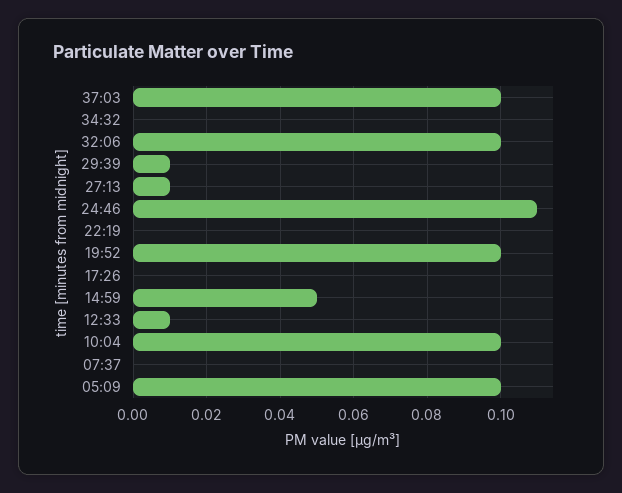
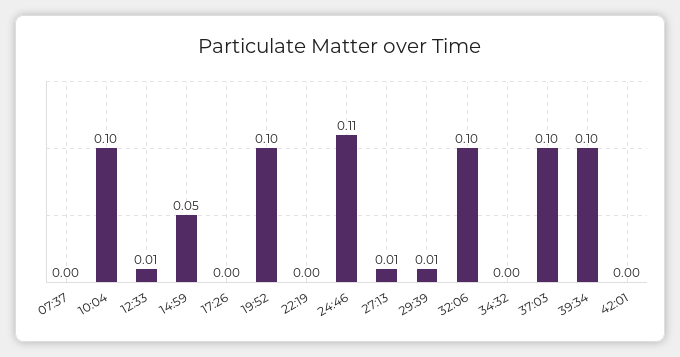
05:09: 0.1 -> none
39:34: none -> 0.1
42:01: none -> 0

